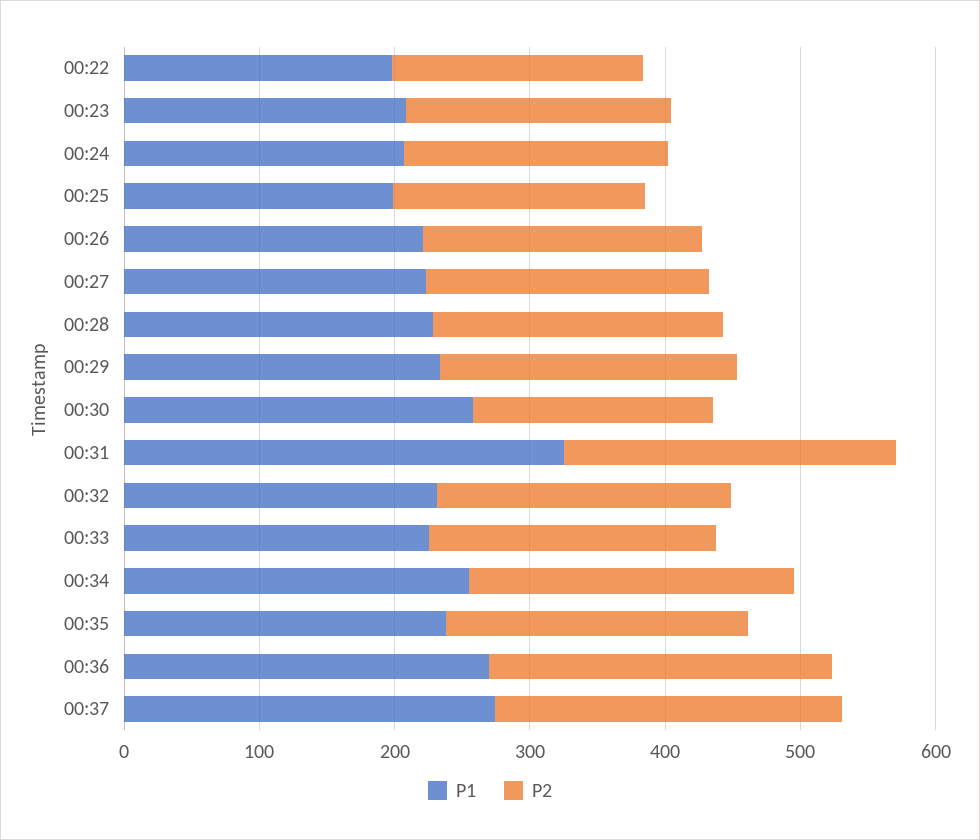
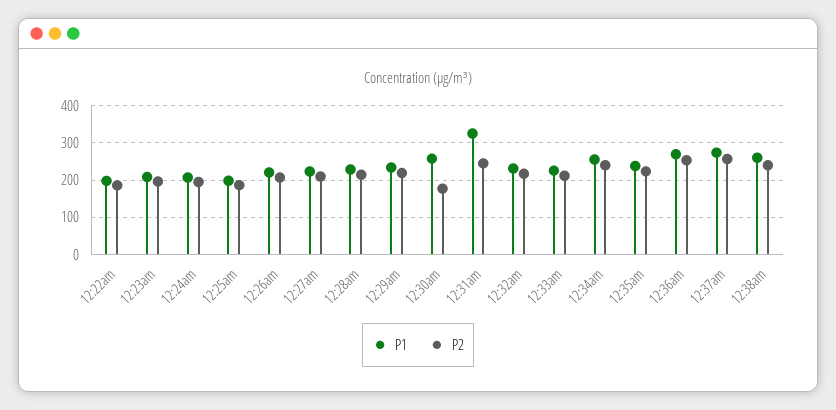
P1, 12:38am: none -> 260
P2, 12:38am: none -> 240

